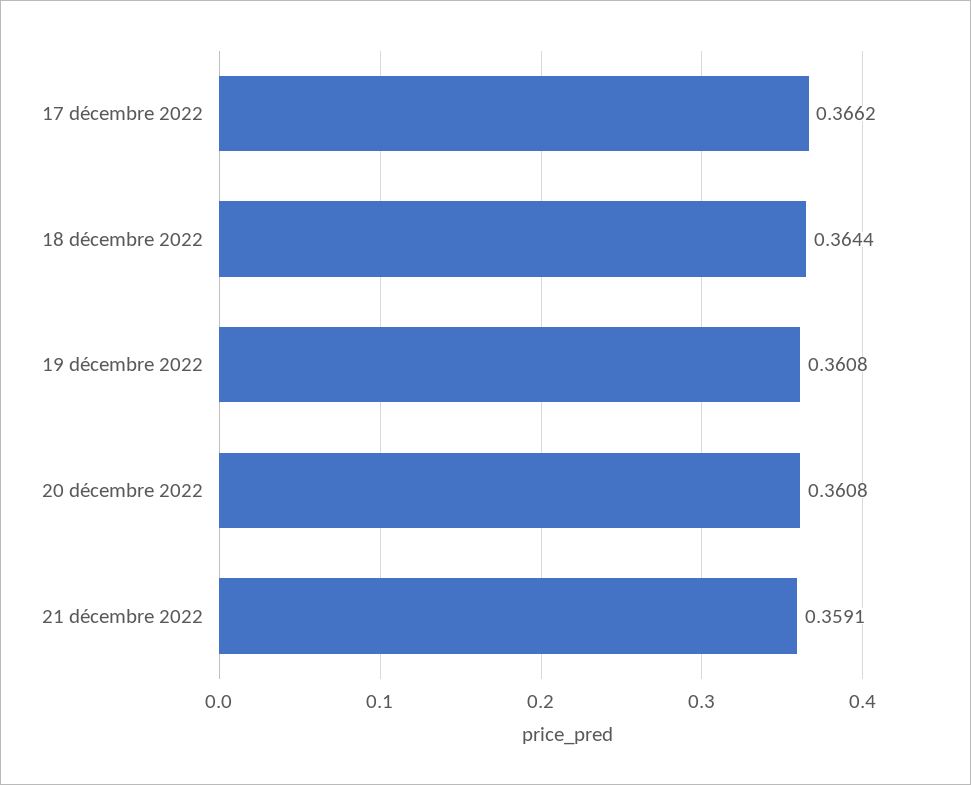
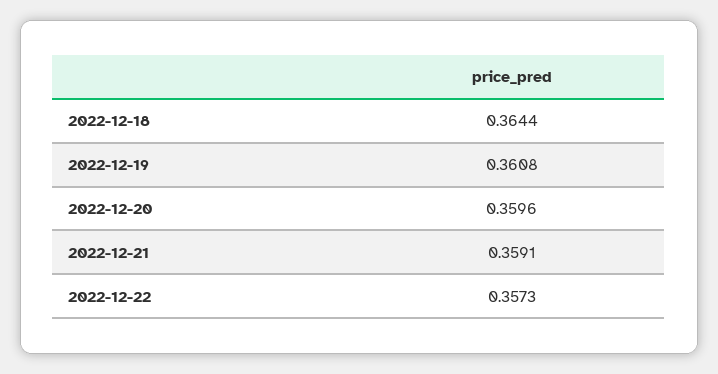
17 décembre 2022: 0.3662 -> none
20 décembre 2022: 0.3608 -> 0.3596
2022-12-22: none -> 0.3573

